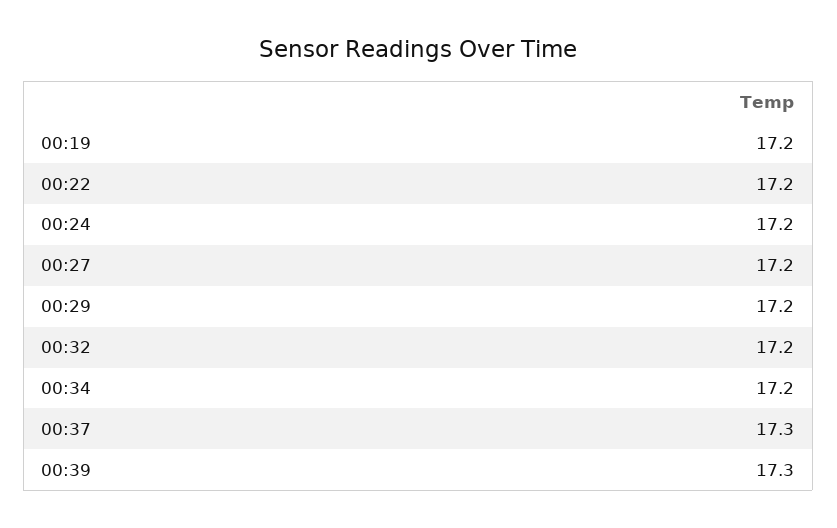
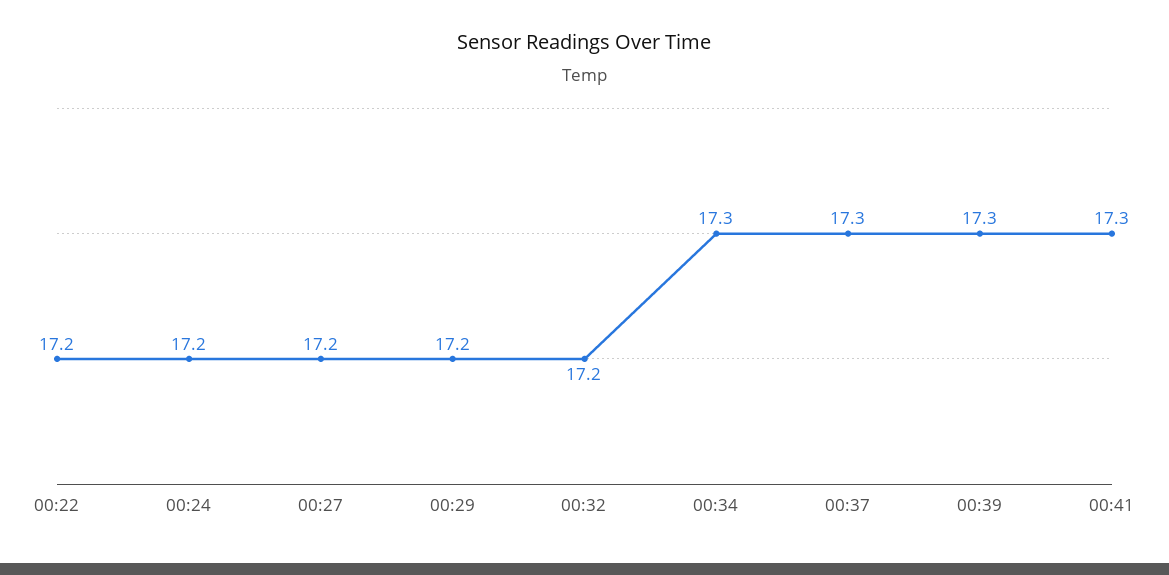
00:19: 17.2 -> none
00:34: 17.2 -> 17.3
00:41: none -> 17.3

